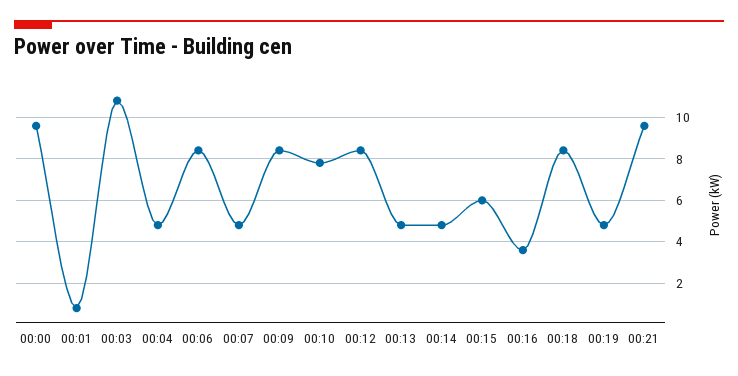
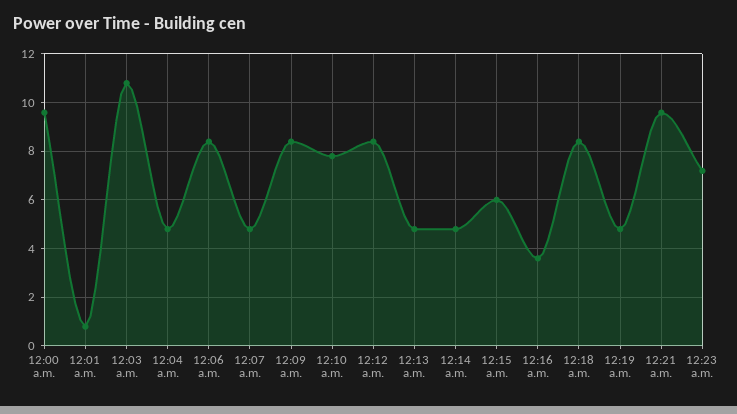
12:23 a.m.: none -> 7.25

